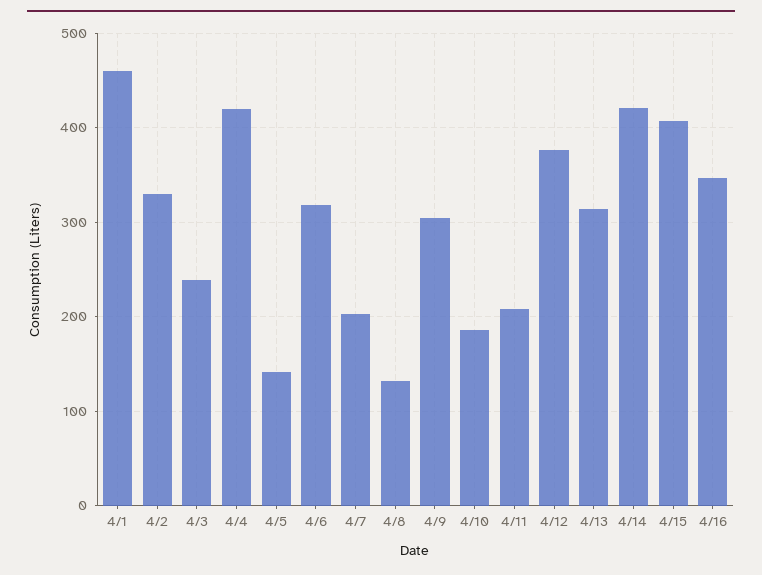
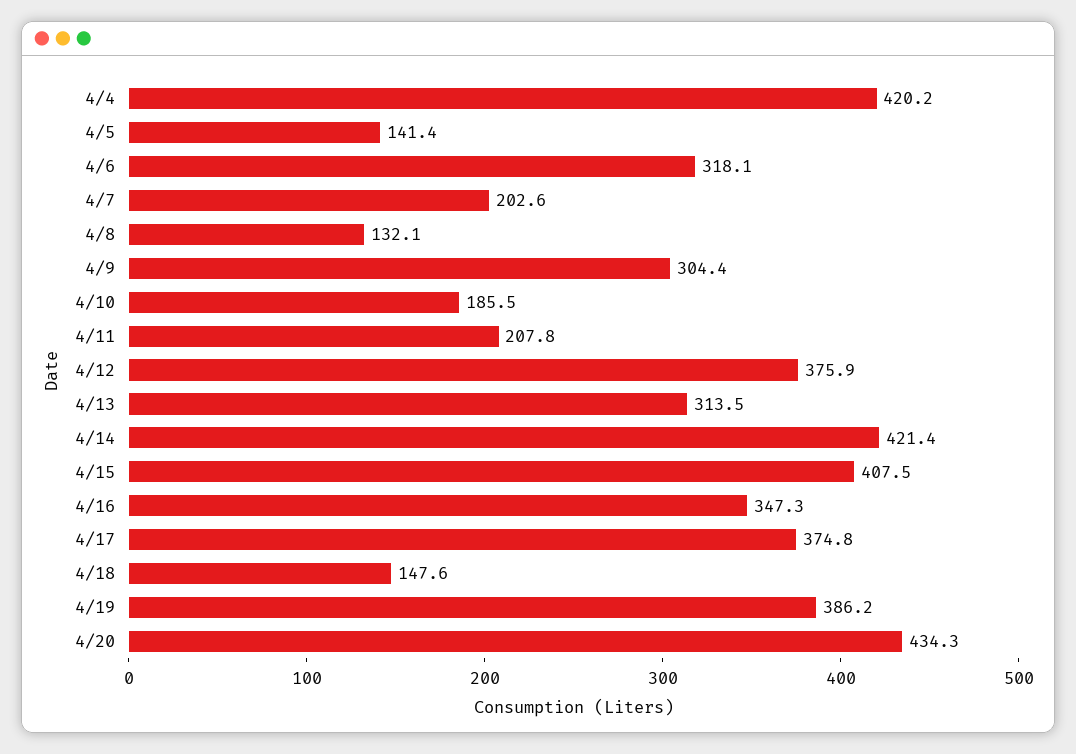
4/1: 460 -> none
4/2: 330 -> none
4/3: 240 -> none
4/17: none -> 374.8
4/18: none -> 147.6
4/19: none -> 386.2
4/20: none -> 434.3

